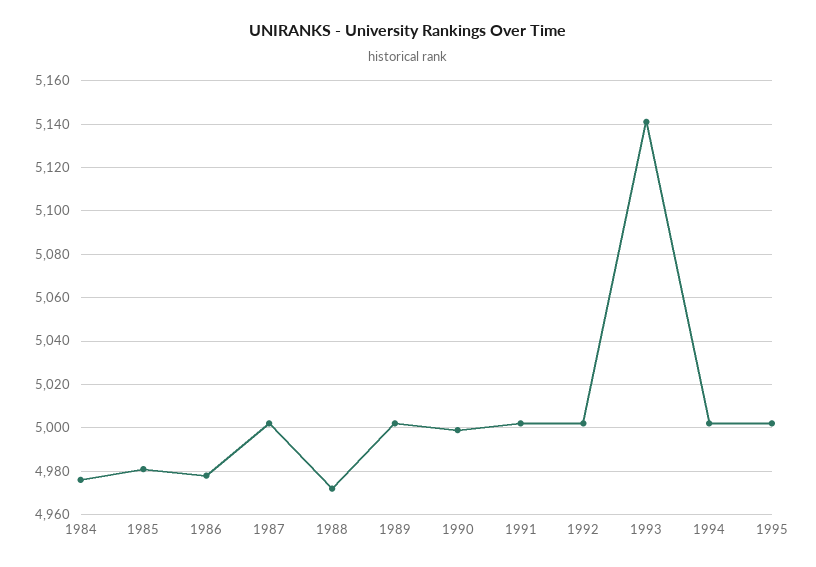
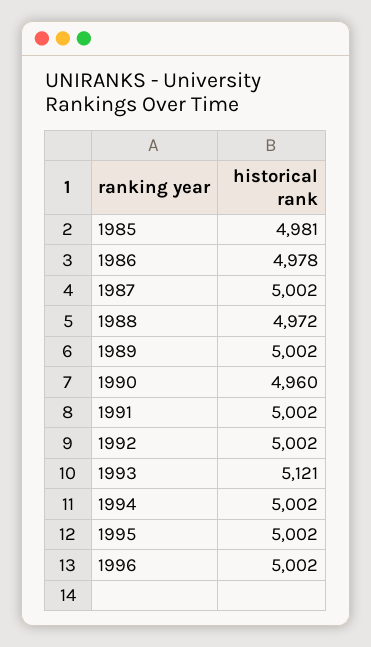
1984: 4975 -> none
1990: 5000 -> 4960
1993: 5140 -> 5121
1996: none -> 5002

